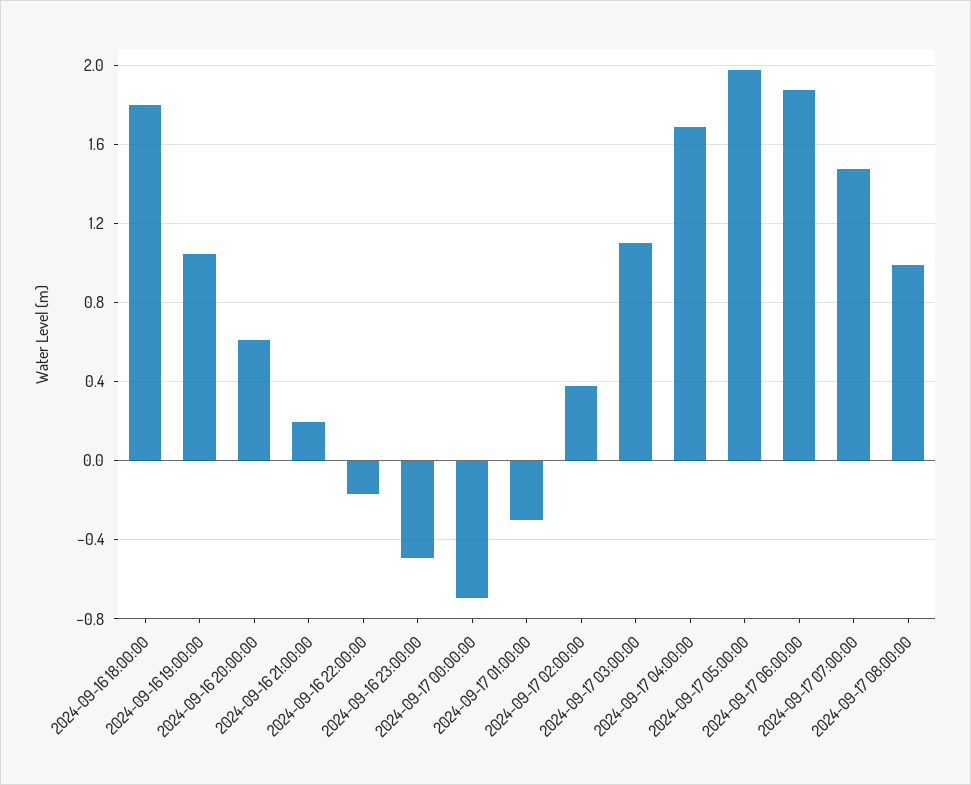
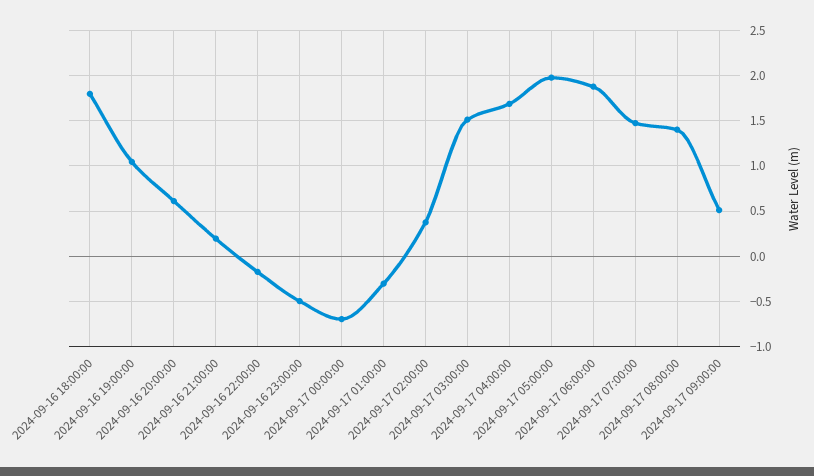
2024-09-17 03:00:00: 1.1 -> 1.5
2024-09-17 08:00:00: 1 -> 1.4
2024-09-17 09:00:00: none -> 0.5

